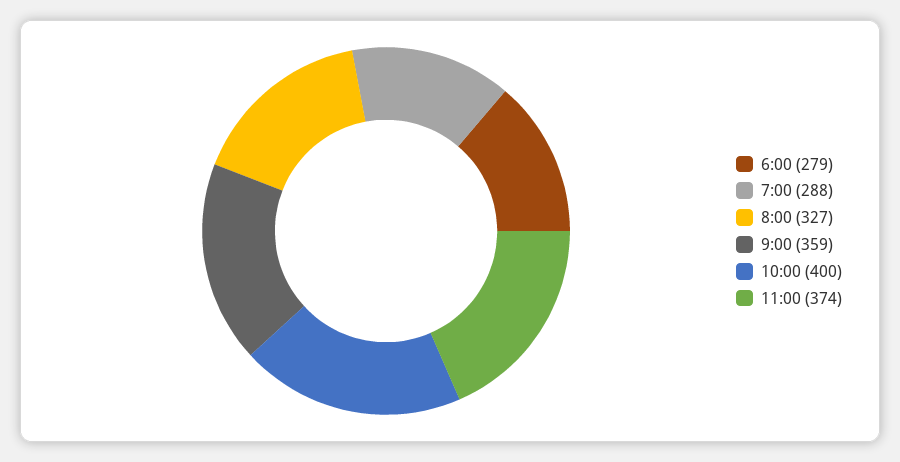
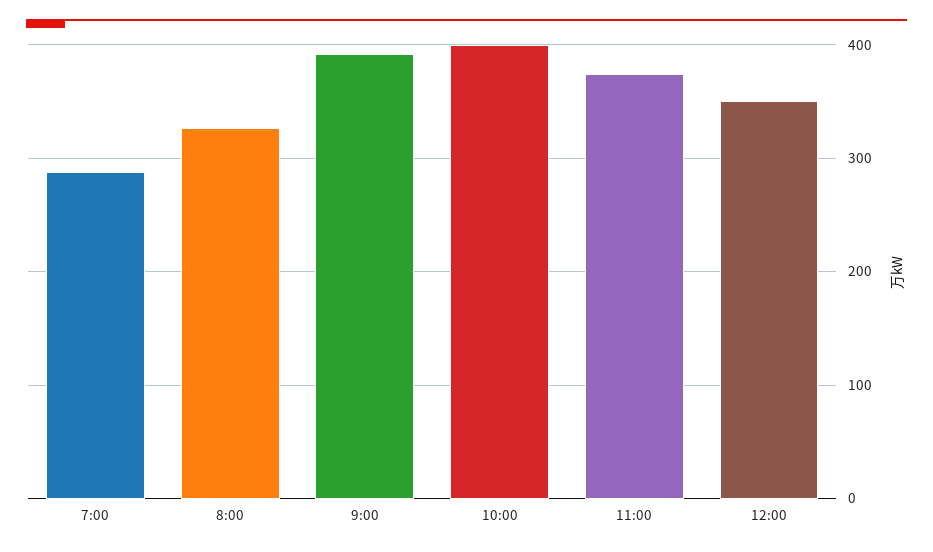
6:00: 279 -> none
9:00: 359 -> 390
12:00: none -> 350

